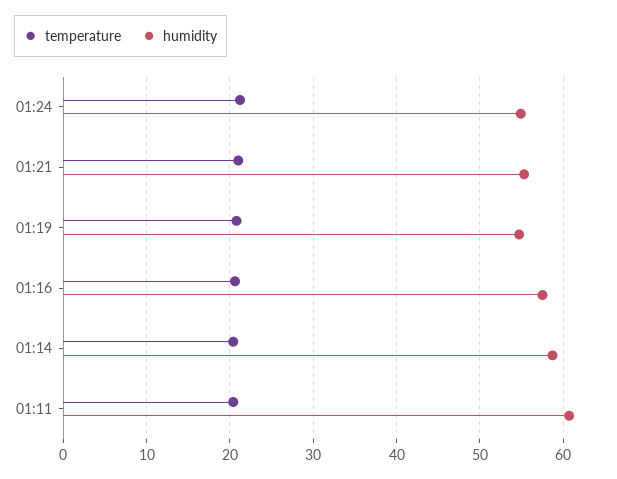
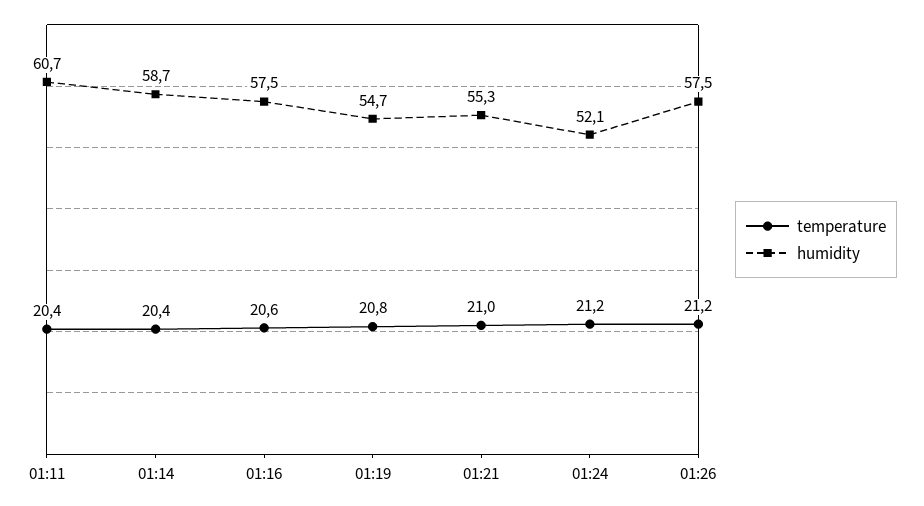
humidity, 01:24: 55 -> 52.1
temperature, 01:26: none -> 21.2
humidity, 01:26: none -> 57.5

